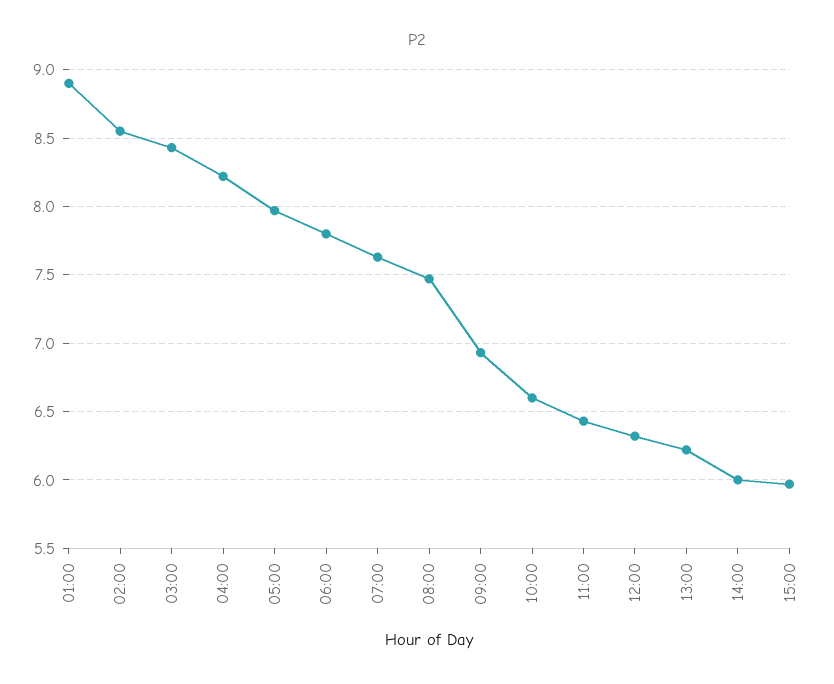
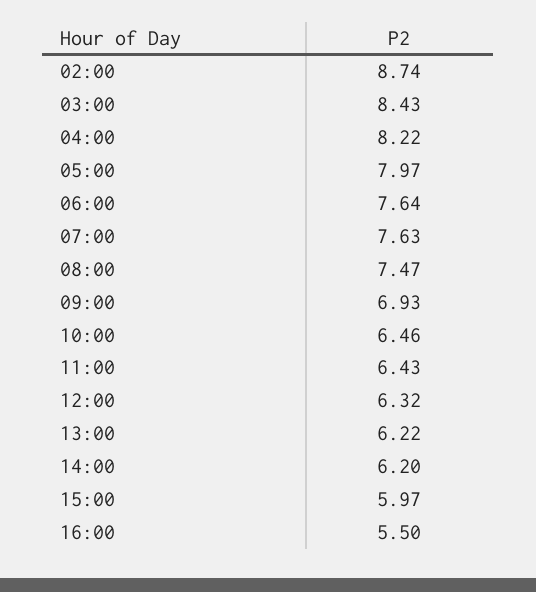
01:00: 8.9 -> none
02:00: 8.55 -> 8.74
06:00: 7.8 -> 7.64
10:00: 6.6 -> 6.46
14:00: 6 -> 6.2
16:00: none -> 5.5

